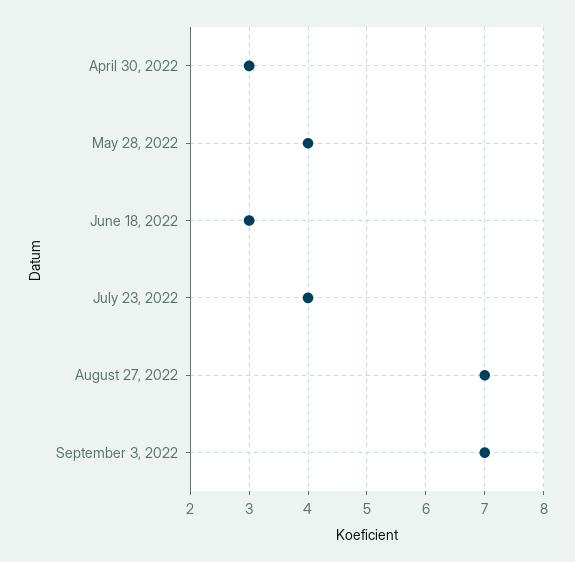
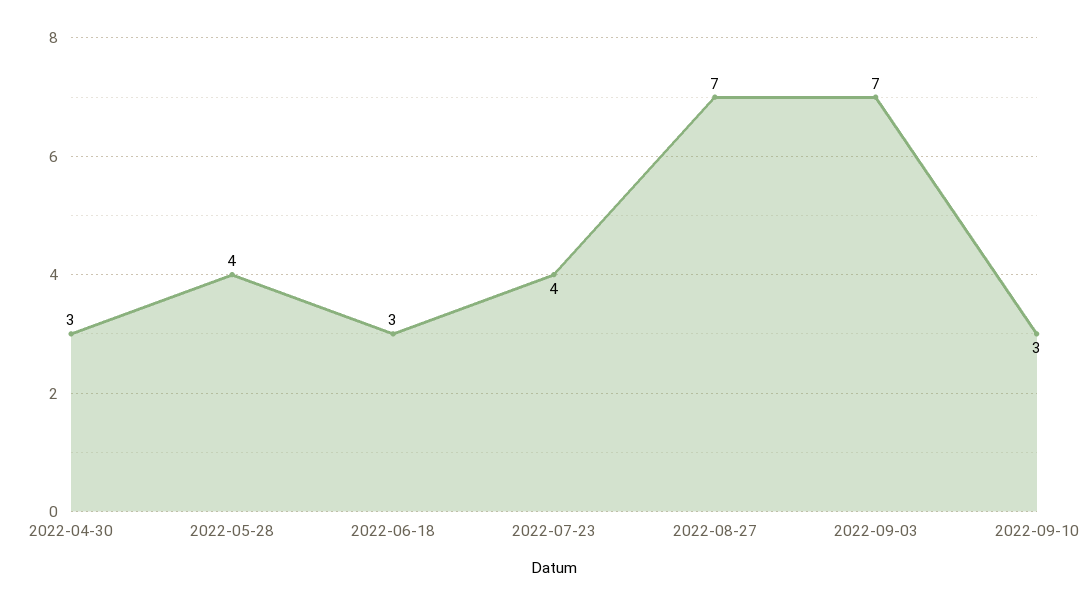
2022-09-10: none -> 3

